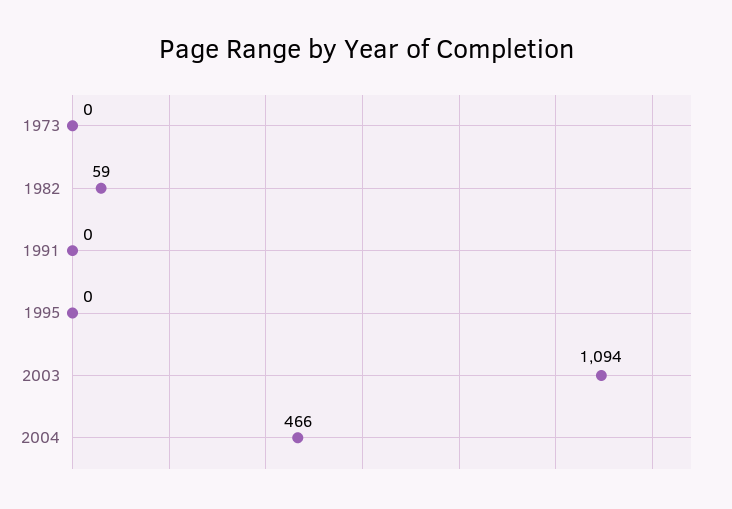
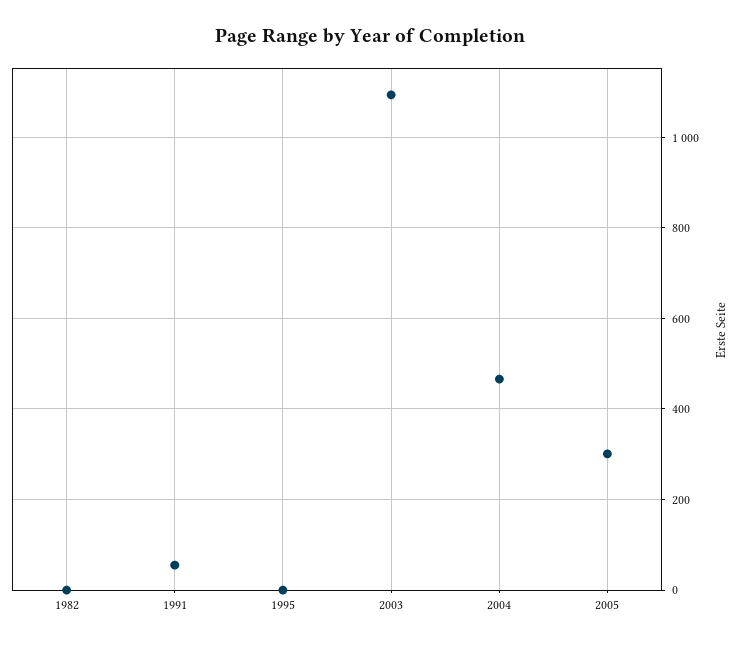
1973: 0 -> none
1982: 59 -> 0
1991: 0 -> 60
2005: none -> 300

